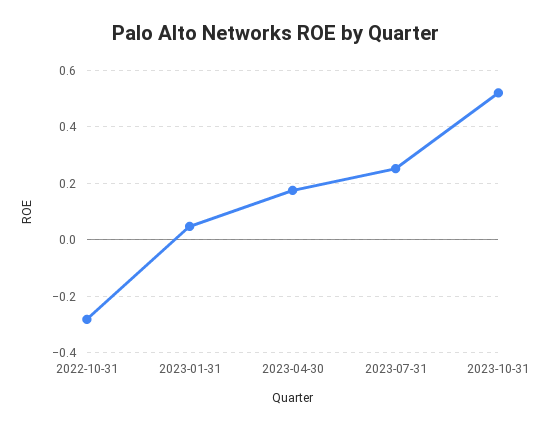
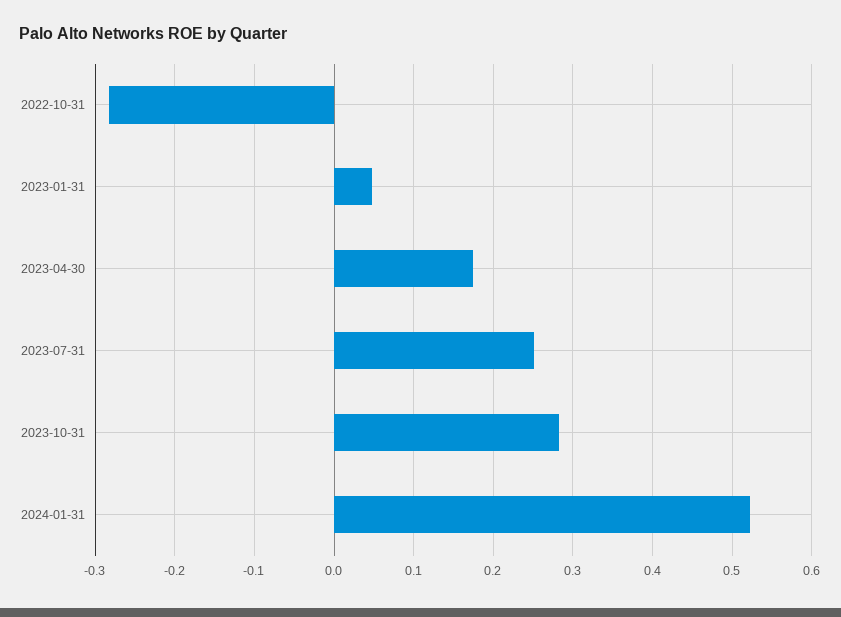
2023-10-31: 0.525 -> 0.28
2024-01-31: none -> 0.52

